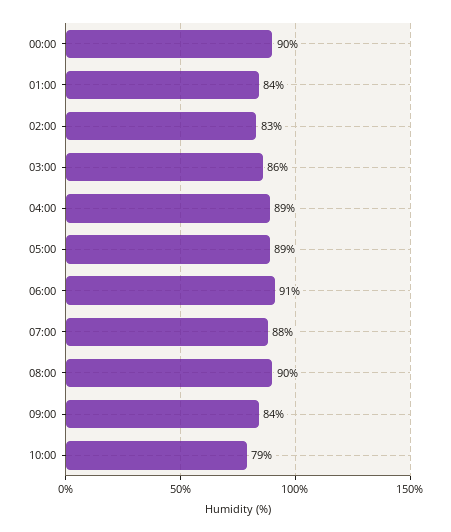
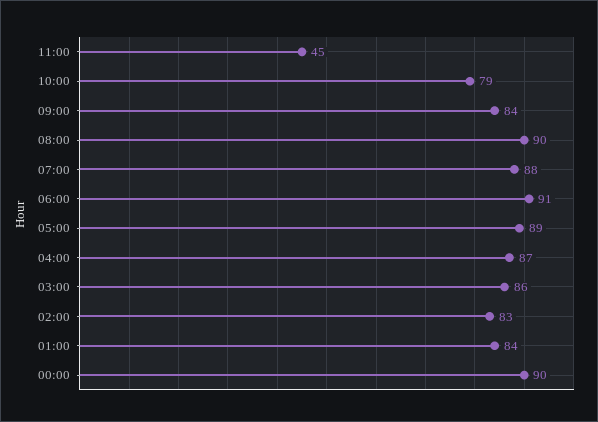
04:00: 89 -> 87
11:00: none -> 45

